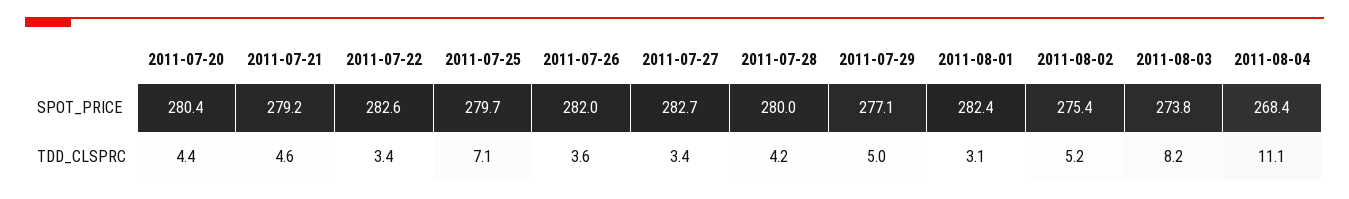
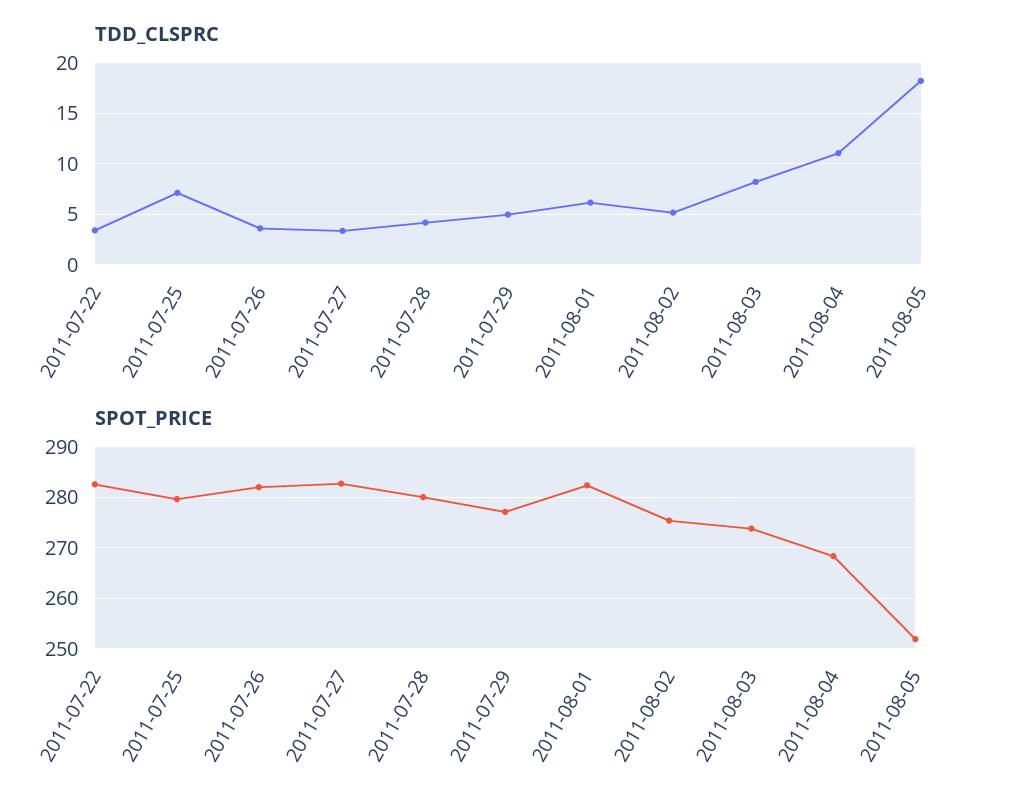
SPOT_PRICE, 2011-07-20: 280.4 -> none
SPOT_PRICE, 2011-07-21: 279.2 -> none
TDD_CLSPRC, 2011-07-20: 4.4 -> none
TDD_CLSPRC, 2011-07-21: 4.6 -> none
TDD_CLSPRC, 2011-08-01: 3.1 -> 6
TDD_CLSPRC, 2011-08-05: none -> 18
SPOT_PRICE, 2011-08-05: none -> 252

